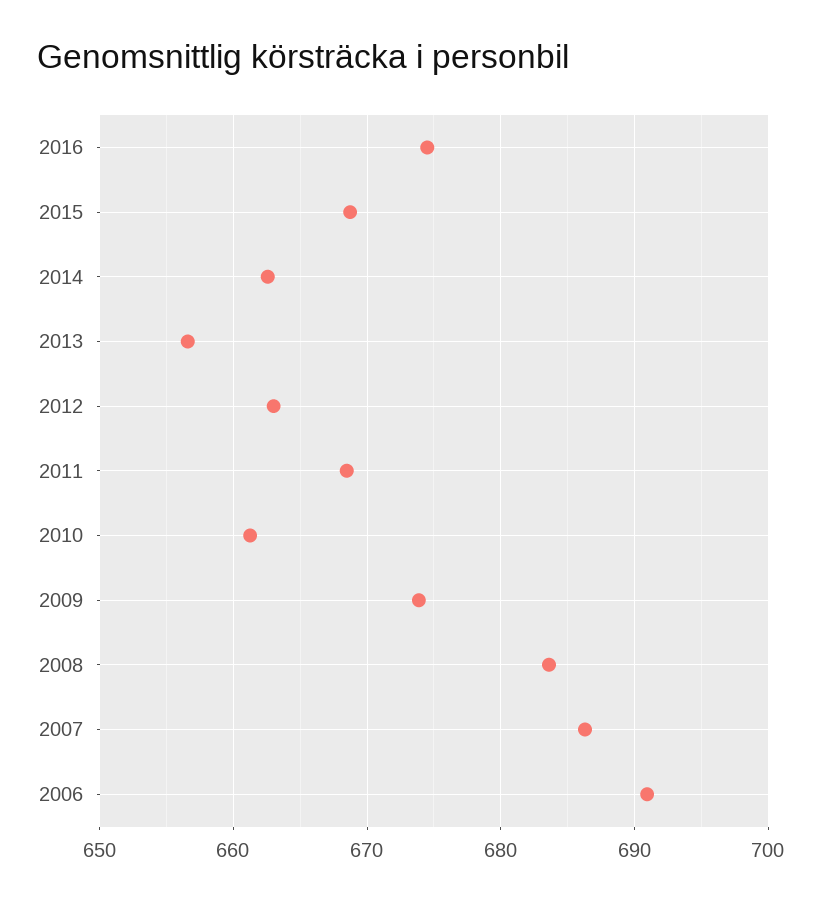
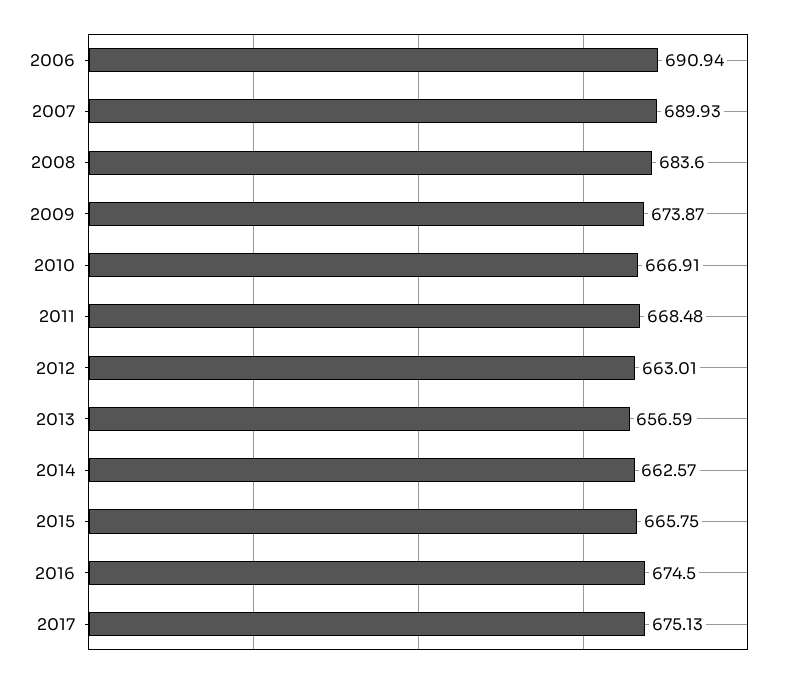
2015: 669 -> 665.75
2010: 661 -> 666.91
2007: 686 -> 689.93
2017: none -> 675.13

